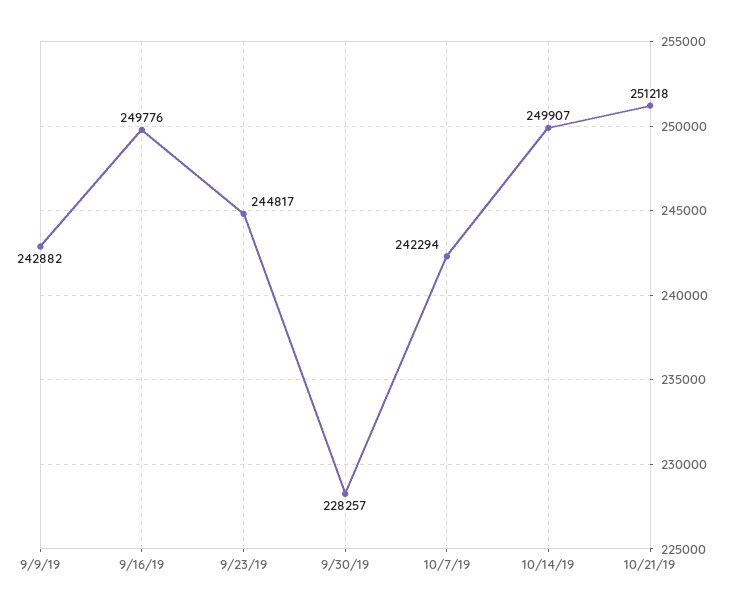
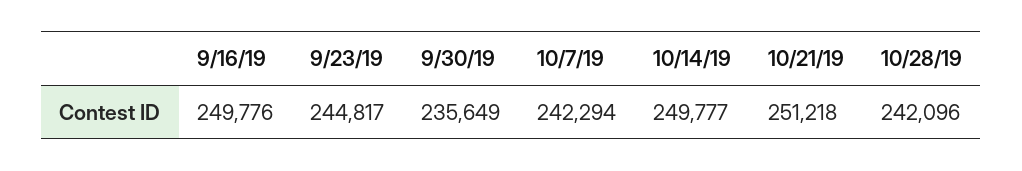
9/9/19: 242882 -> none
9/30/19: 228257 -> 235649
10/14/19: 249907 -> 249777
10/28/19: none -> 242096

